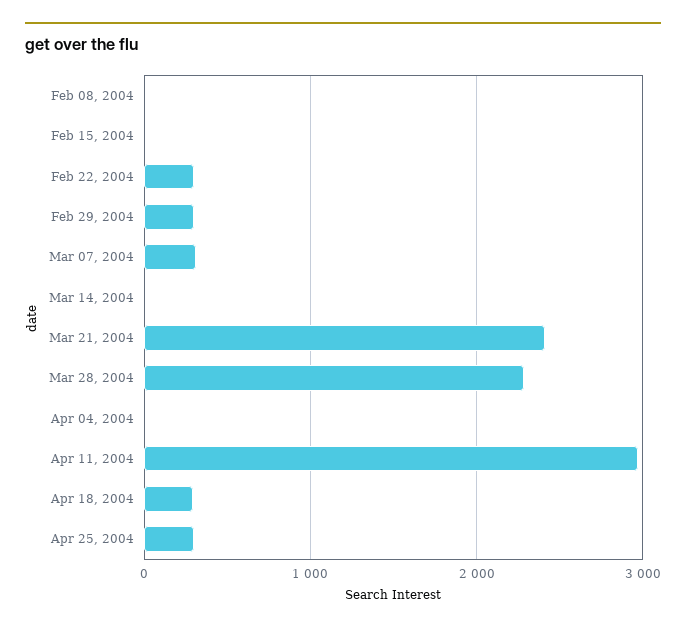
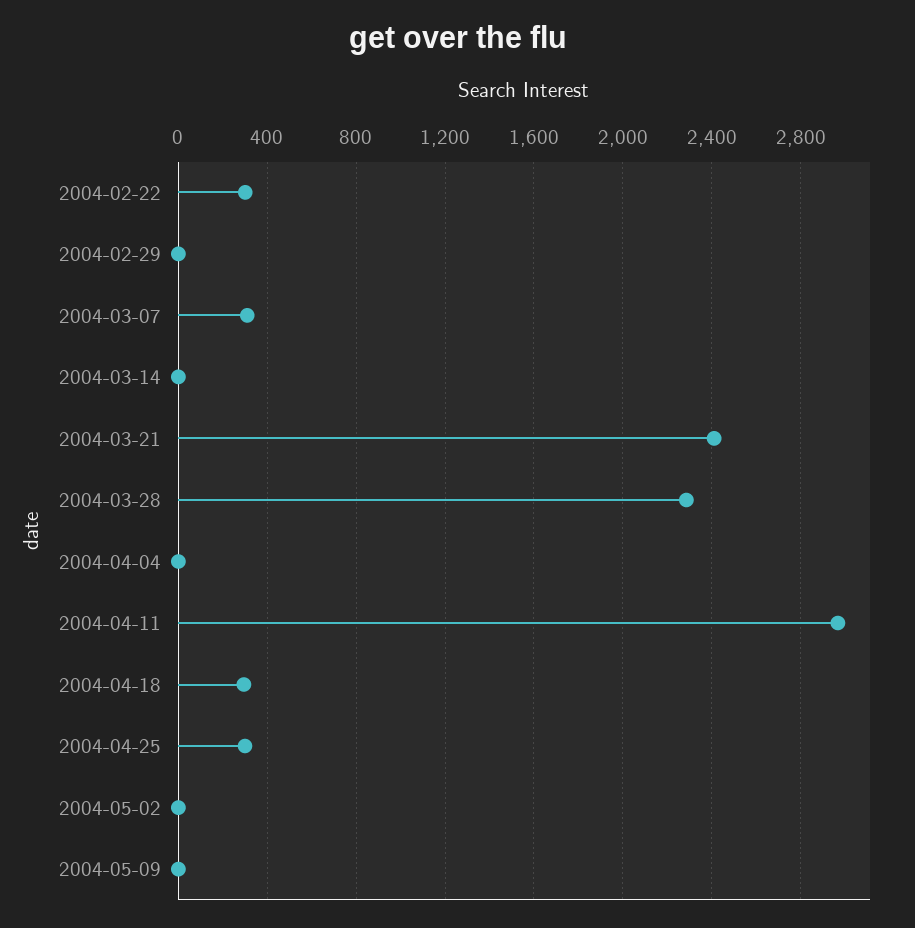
Feb 08, 2004: 0 -> none
Feb 15, 2004: 0 -> none
Feb 29, 2004: 300 -> 0
2004-05-02: none -> 0
2004-05-09: none -> 0

